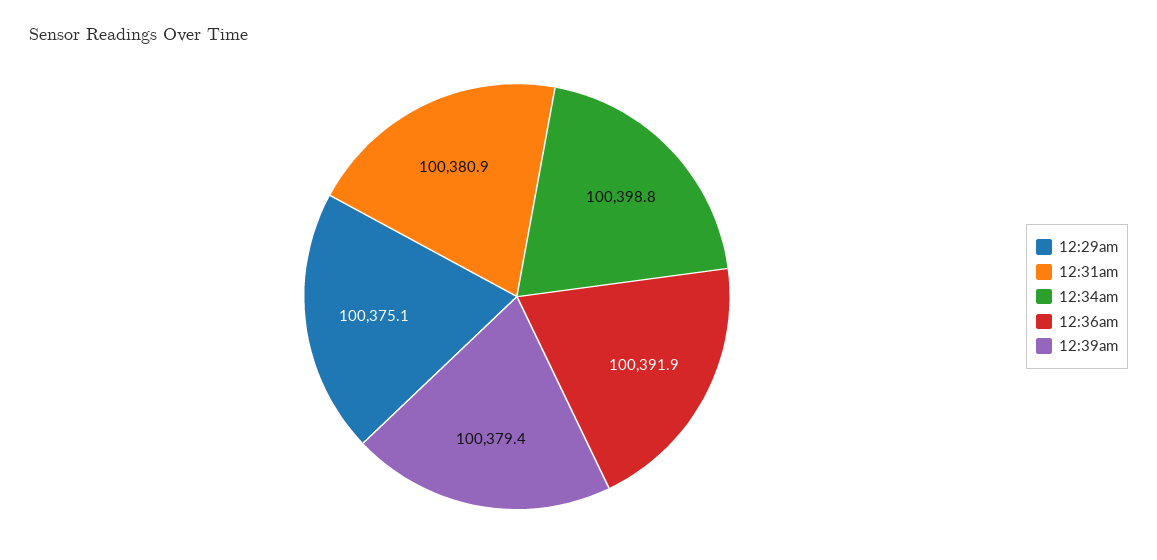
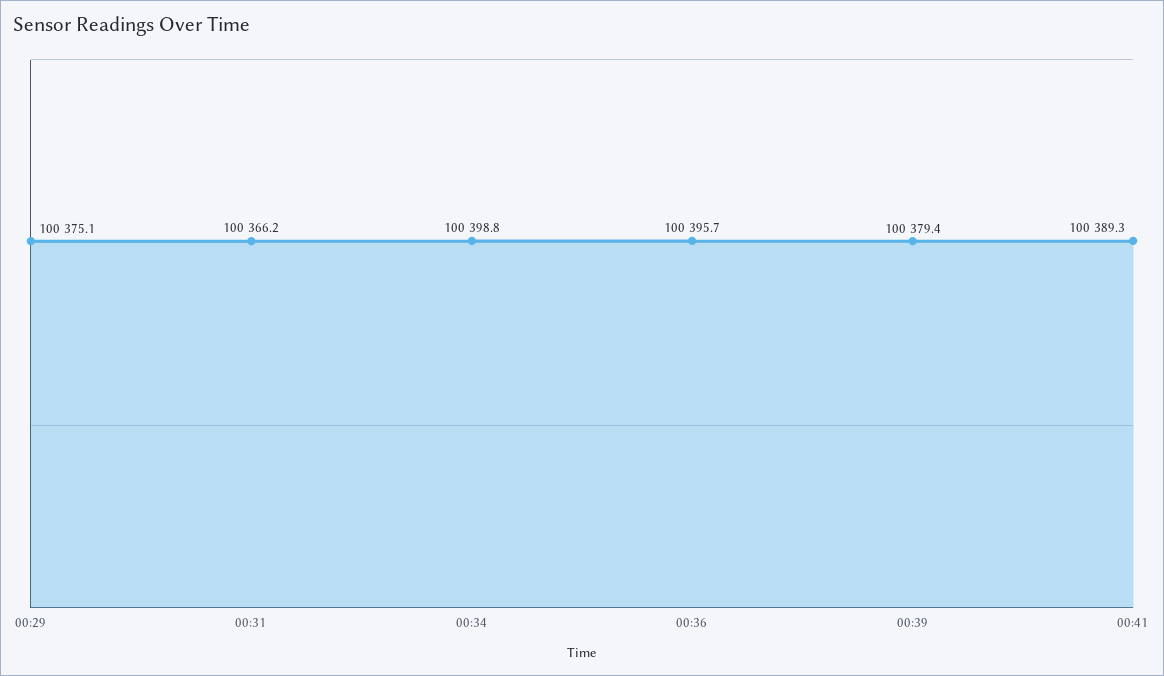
12:31am: 100380.9 -> 100366.2
12:36am: 100391.9 -> 100395.7
00:41: none -> 100389.3

